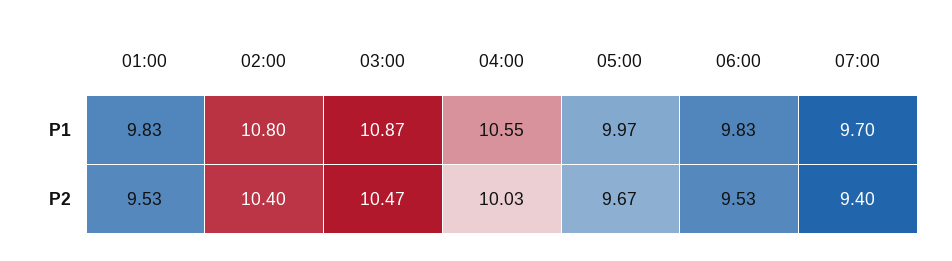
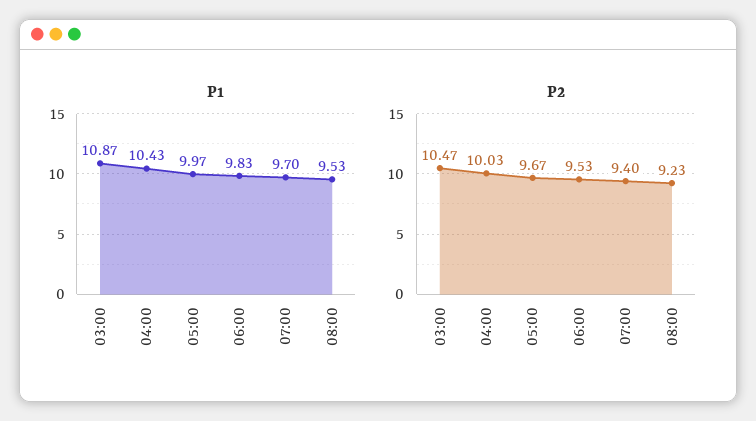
P1, 01:00: 9.83 -> none
P1, 02:00: 10.8 -> none
P1, 04:00: 10.55 -> 10.43
P2, 01:00: 9.53 -> none
P2, 02:00: 10.4 -> none
P1, 08:00: none -> 9.53
P2, 08:00: none -> 9.23

